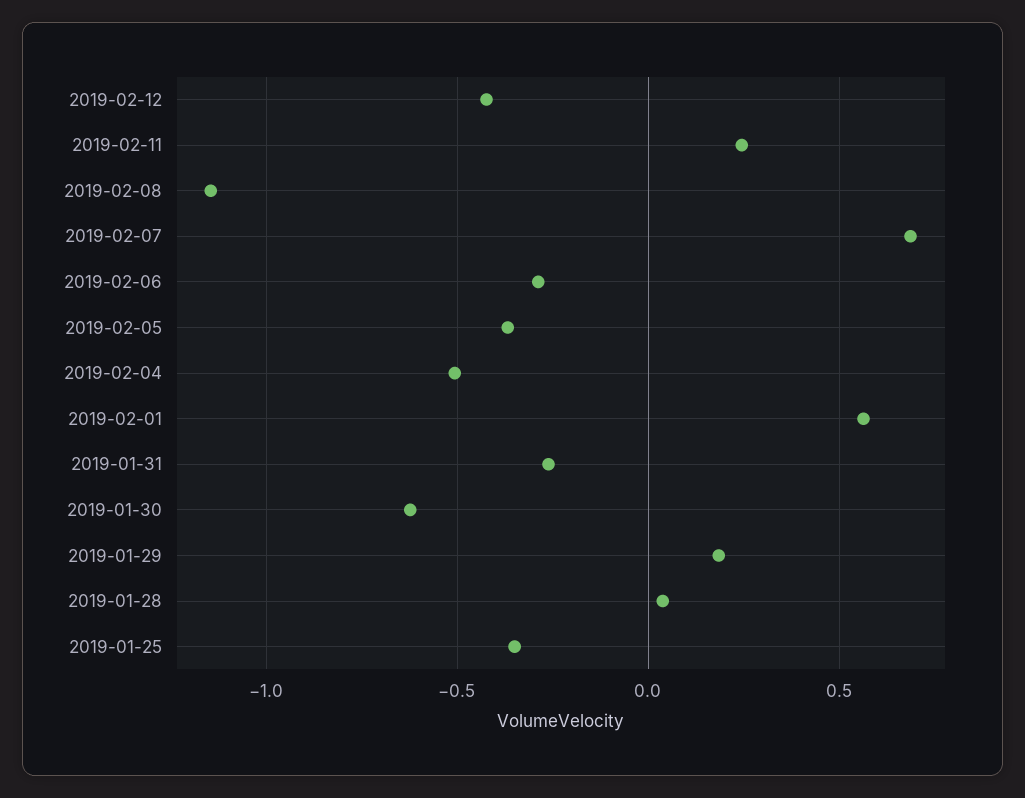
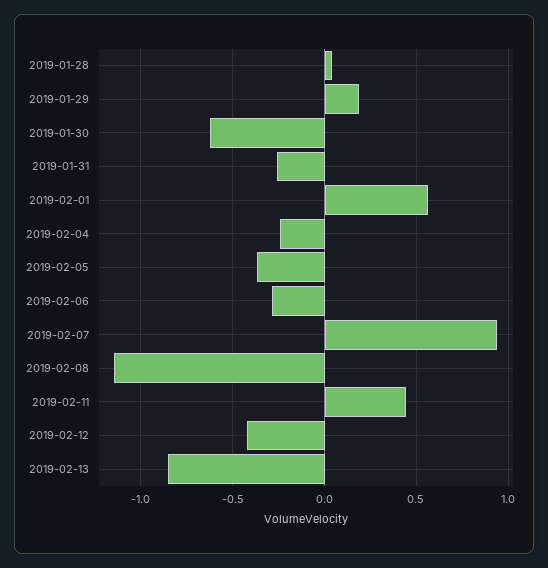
2019-02-11: 0.25 -> 0.45
2019-02-07: 0.7 -> 0.95
2019-02-04: -0.5 -> -0.25
2019-01-25: -0.35 -> none
2019-02-13: none -> -0.85

